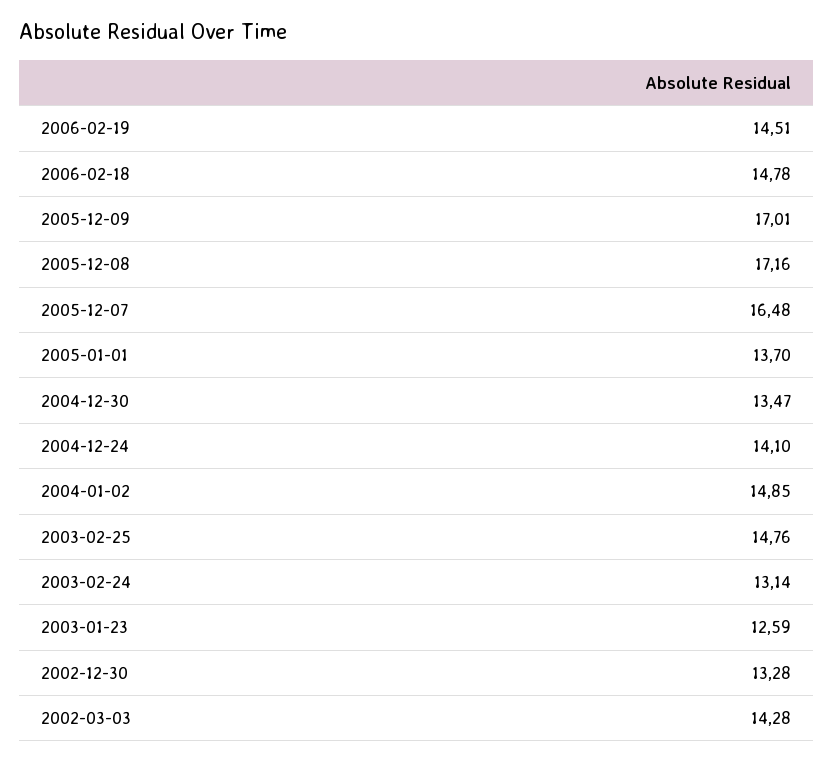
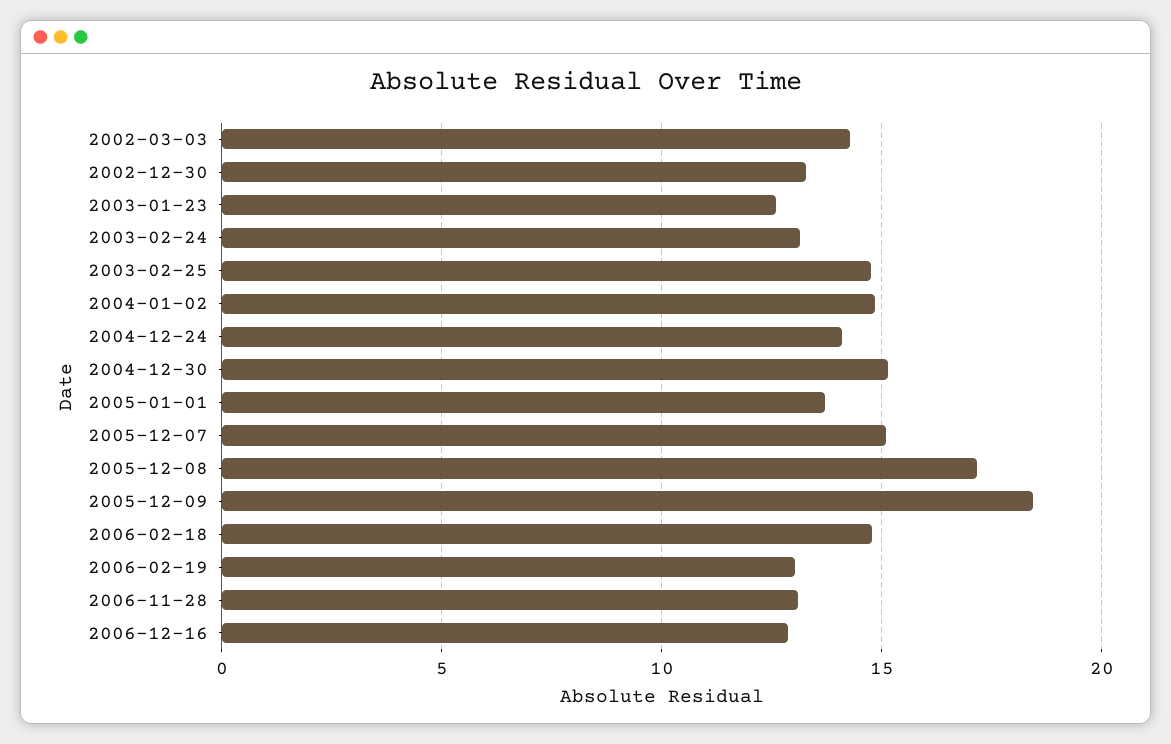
2006-02-19: 14.51 -> 13
2005-12-09: 17.01 -> 18.5
2005-12-07: 16.48 -> 15
2004-12-30: 13.47 -> 15
2006-11-28: none -> 13
2006-12-16: none -> 13

